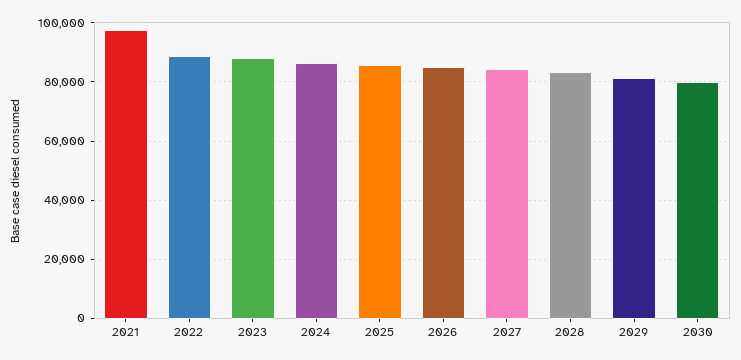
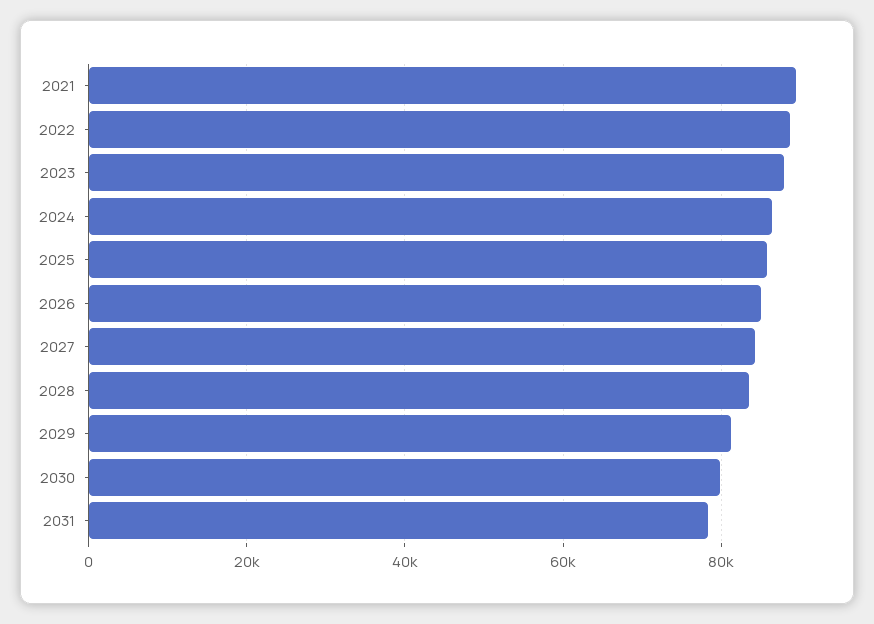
2021: 97500 -> 90000
2031: none -> 78000

